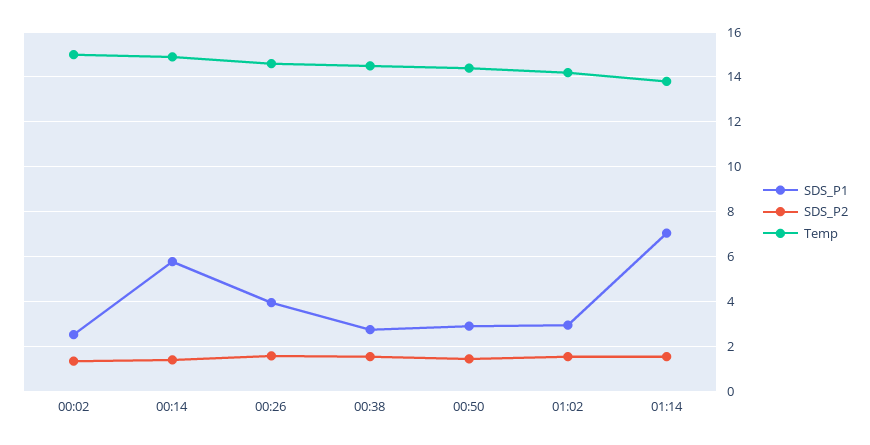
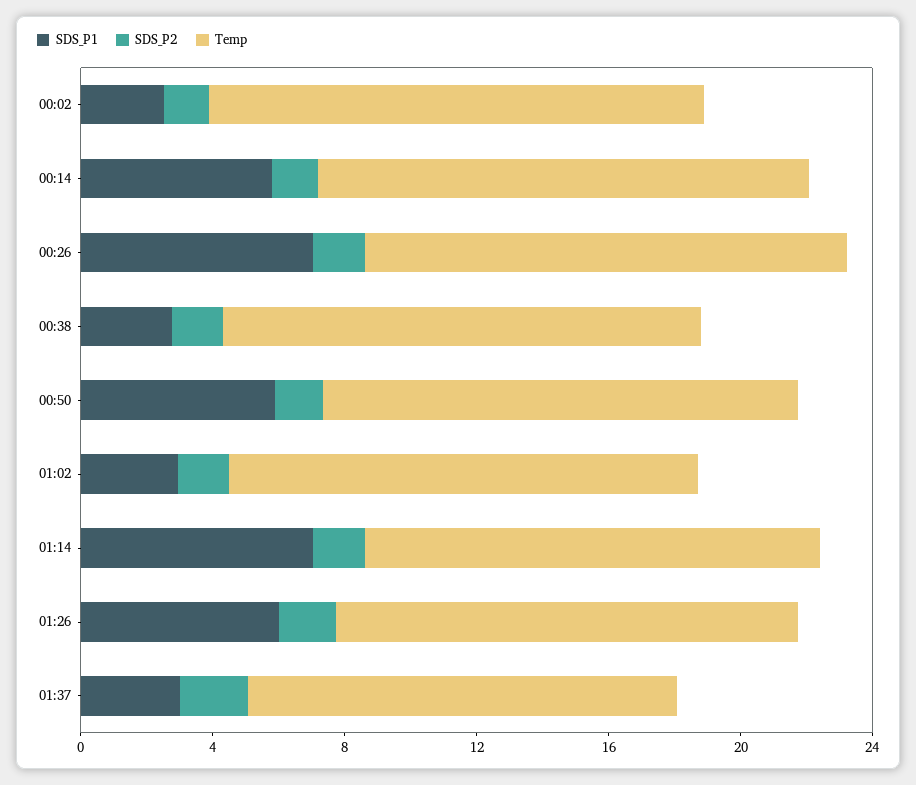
SDS_P1, 00:26: 4 -> 7
SDS_P1, 00:50: 3 -> 6
SDS_P1, 01:26: none -> 6
SDS_P2, 01:26: none -> 2
Temp, 01:26: none -> 14
SDS_P1, 01:37: none -> 3
SDS_P2, 01:37: none -> 2
Temp, 01:37: none -> 13

